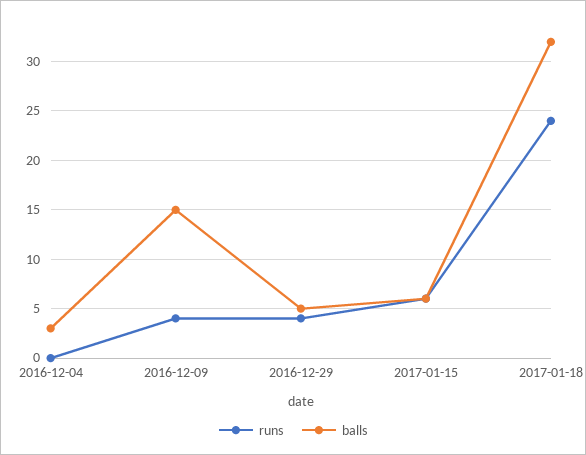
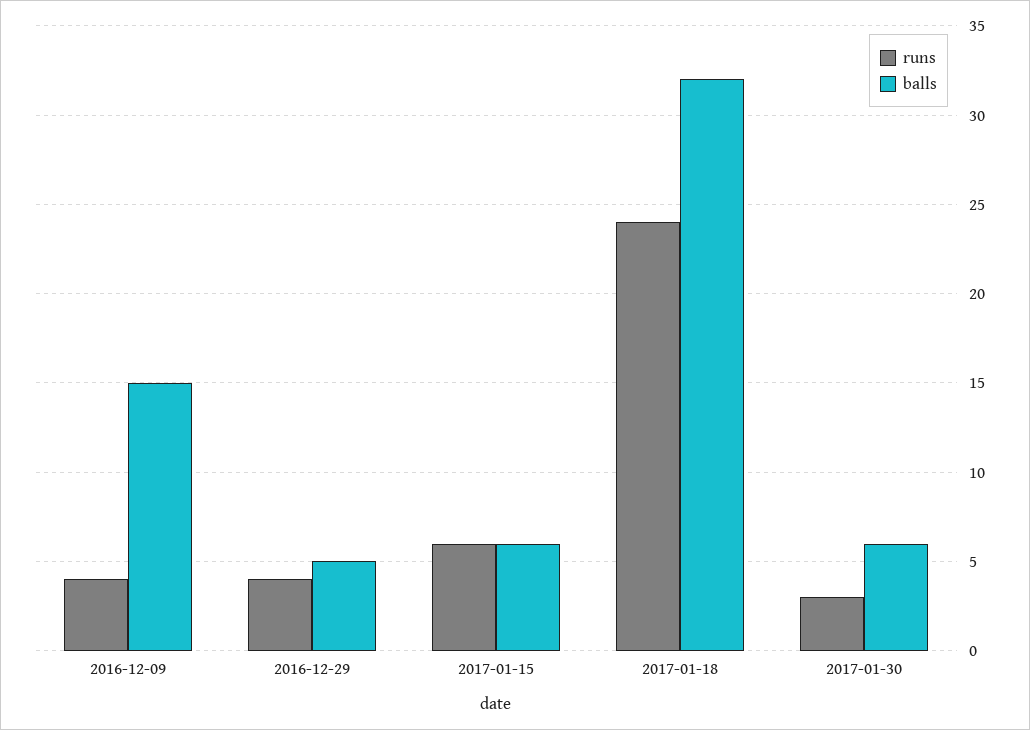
runs, 2016-12-04: 0 -> none
balls, 2016-12-04: 3 -> none
runs, 2017-01-30: none -> 3
balls, 2017-01-30: none -> 6

